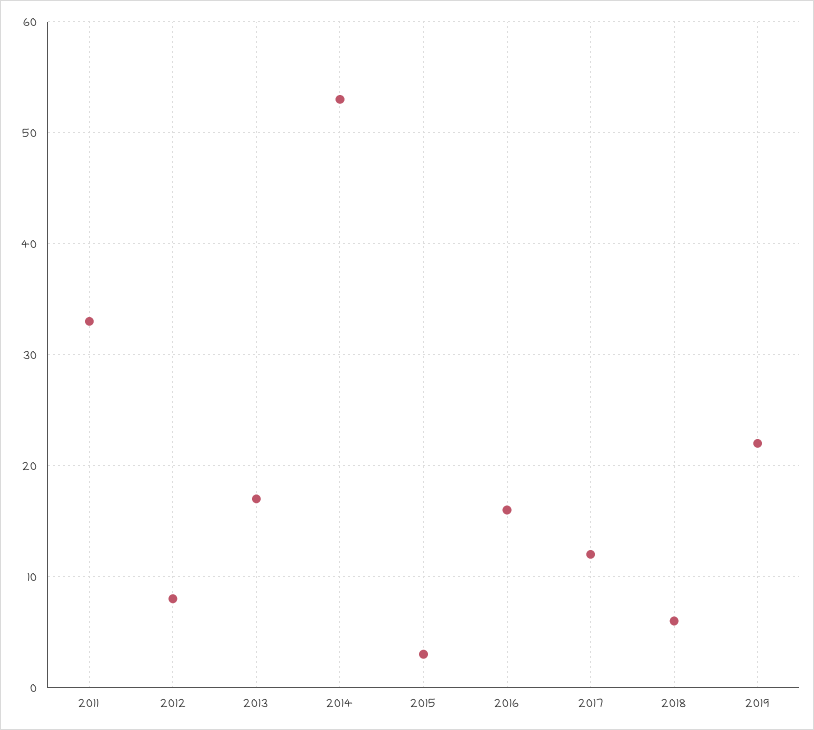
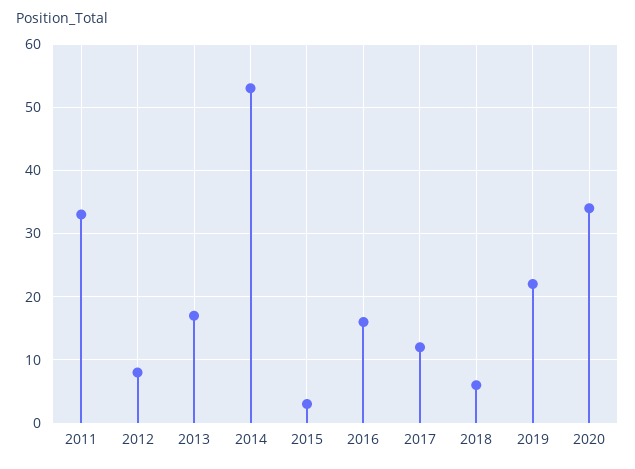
2020: none -> 34

